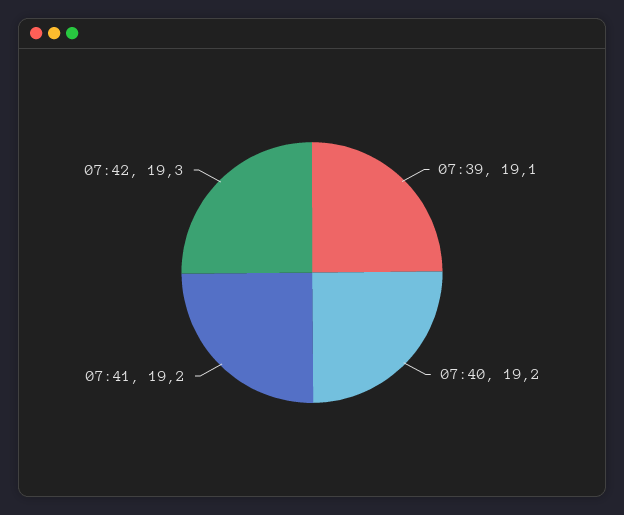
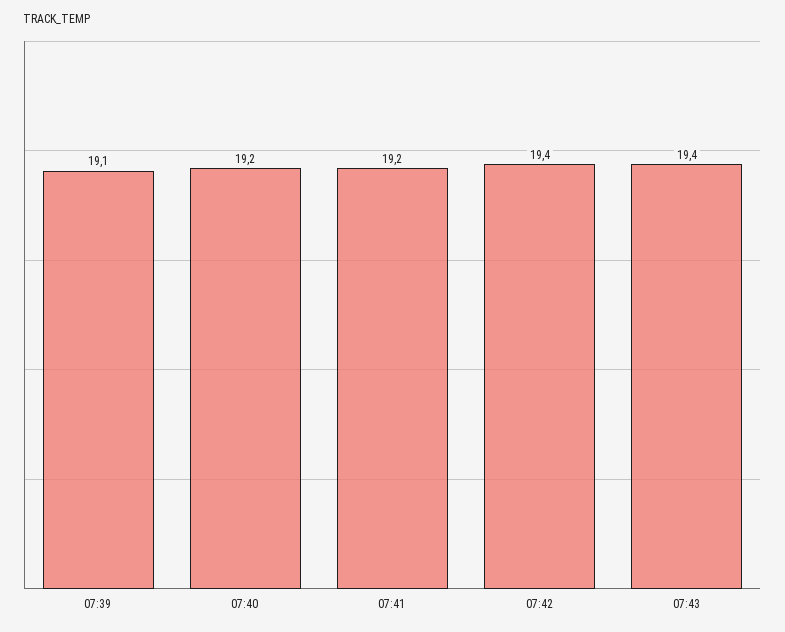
07:42: 19.3 -> 19.4
07:43: none -> 19.4

